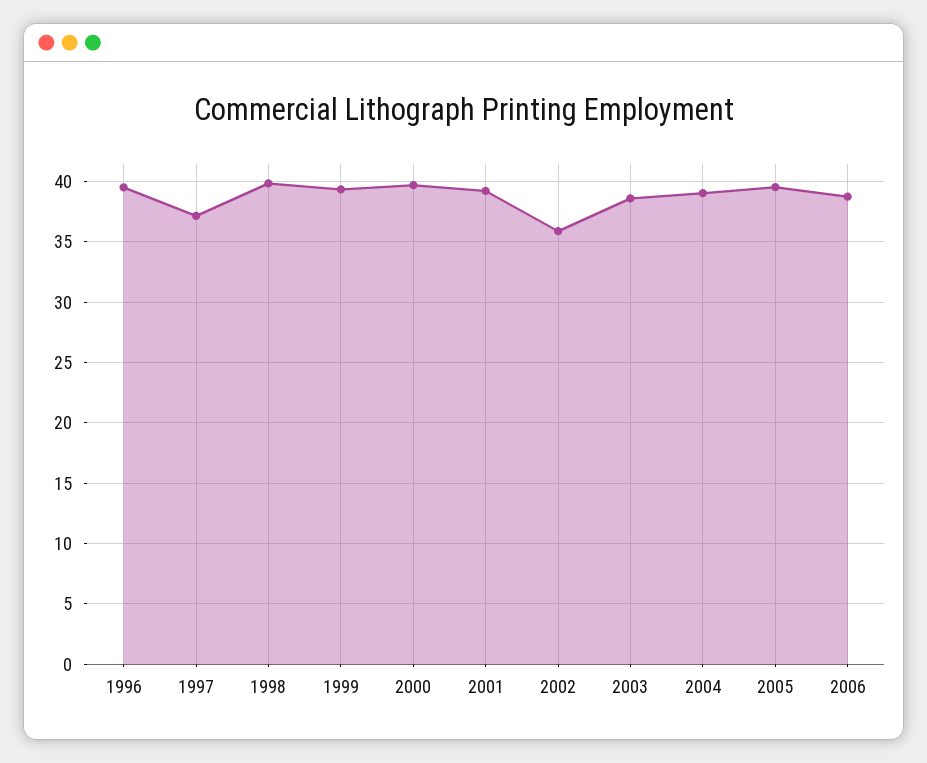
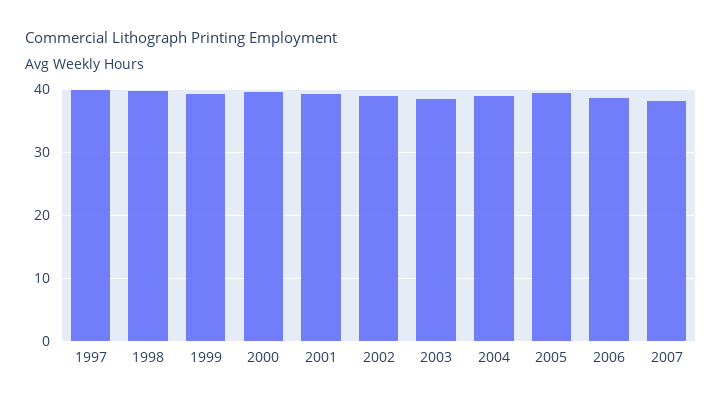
1996: 39.5 -> none
1997: 37 -> 40
2002: 36 -> 39
2007: none -> 38

